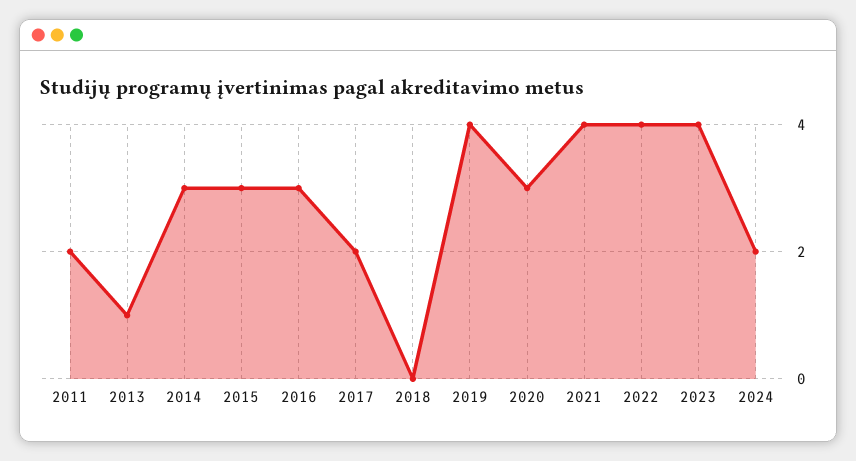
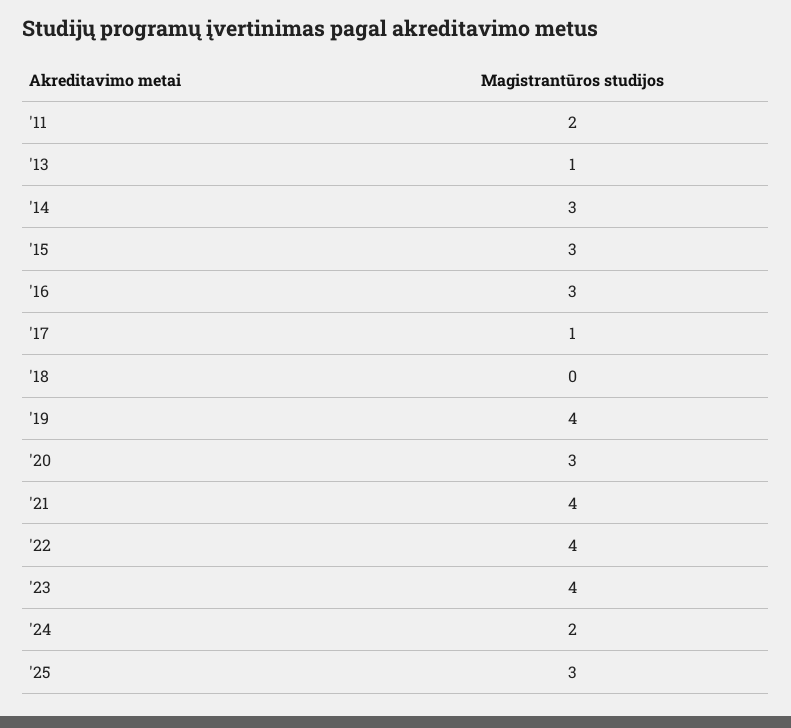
2017: 2 -> 1
'25: none -> 3

